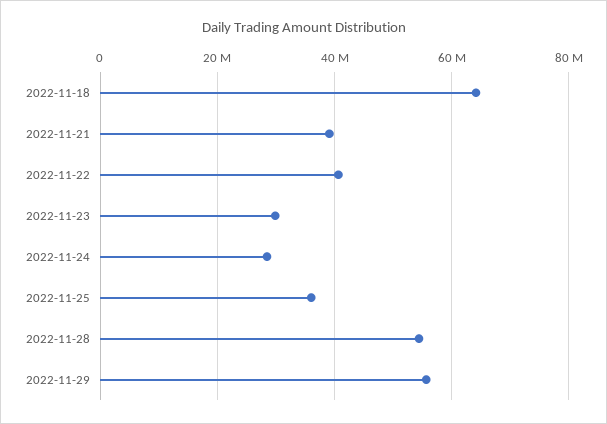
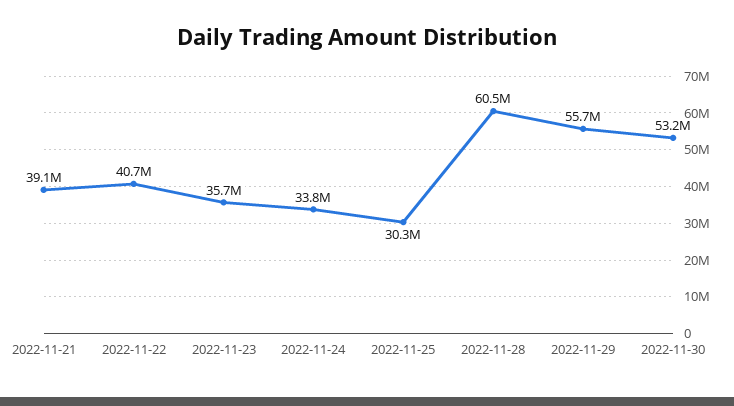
2022-11-18: 64000000 -> none
2022-11-23: 30000000 -> 35700000
2022-11-24: 28000000 -> 33800000
2022-11-25: 36000000 -> 30300000
2022-11-28: 54000000 -> 60500000
2022-11-30: none -> 53200000

